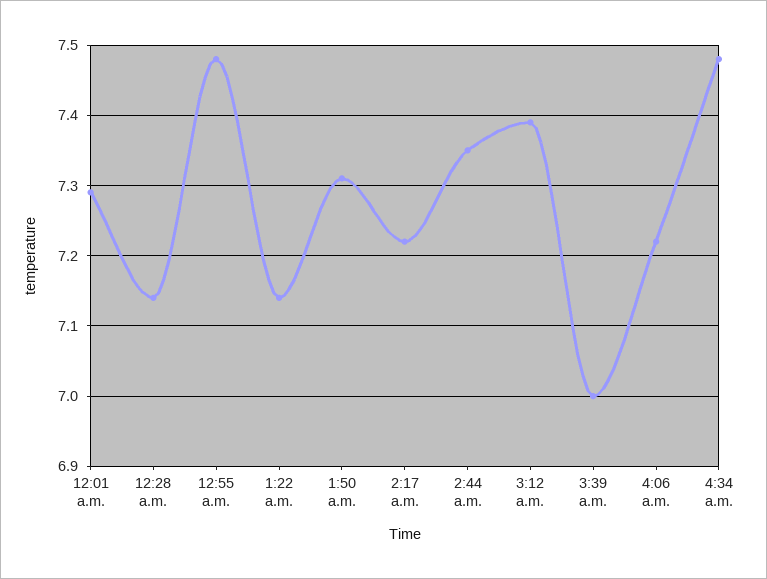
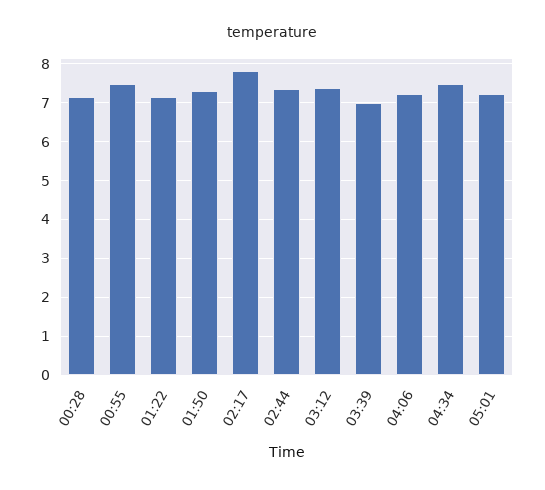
12:01 a.m.: 7.29 -> none
2:17 a.m.: 7.22 -> 7.8
05:01: none -> 7.2

